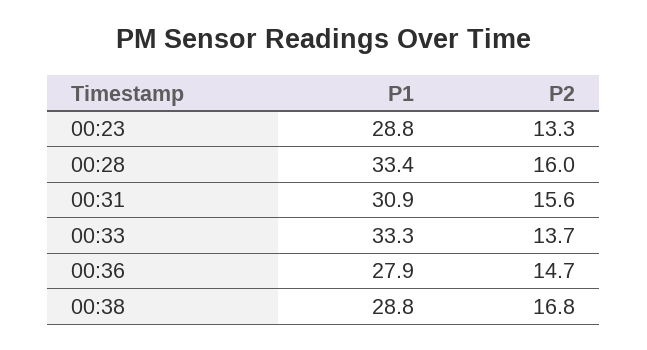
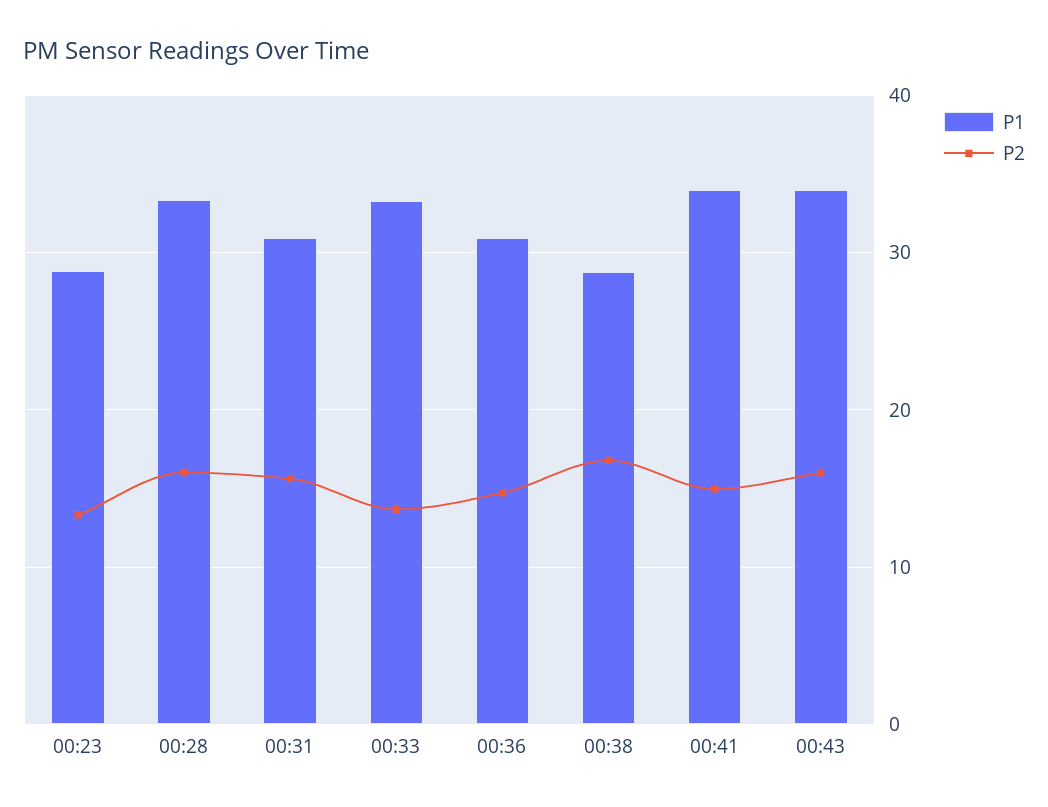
P1, 00:36: 27.9 -> 31
P1, 00:41: none -> 34
P2, 00:41: none -> 15
P1, 00:43: none -> 34
P2, 00:43: none -> 16

